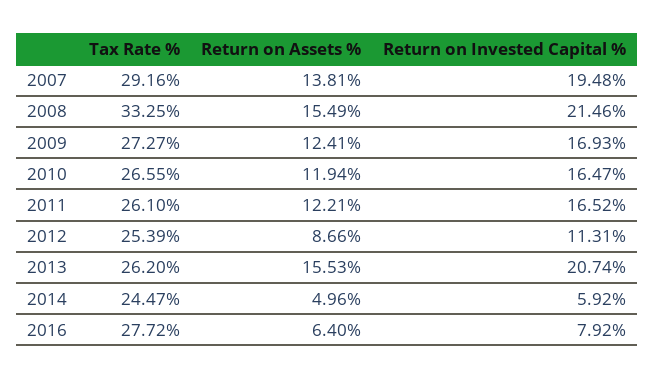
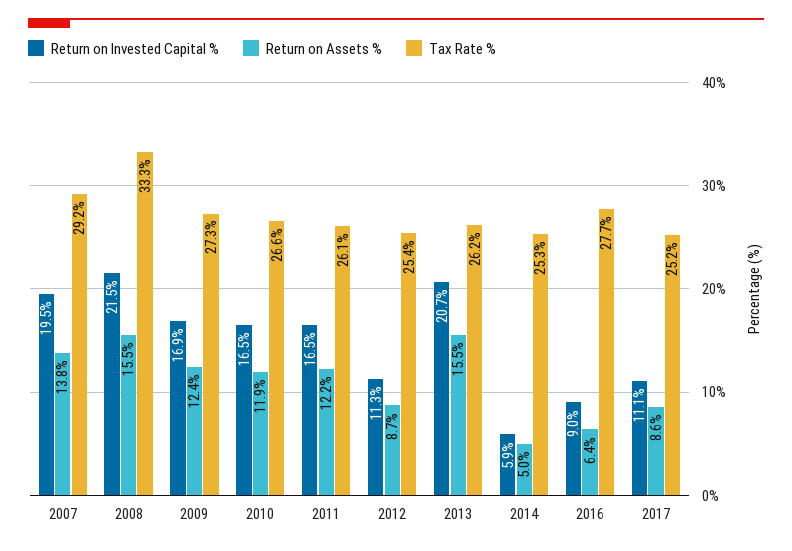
Tax Rate %, 2014: 24.47 -> 25.3
Return on Invested Capital %, 2016: 7.92 -> 9
Return on Invested Capital %, 2017: none -> 11.1
Return on Assets %, 2017: none -> 8.6
Tax Rate %, 2017: none -> 25.2

